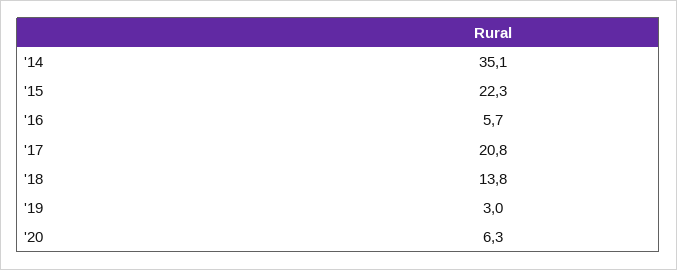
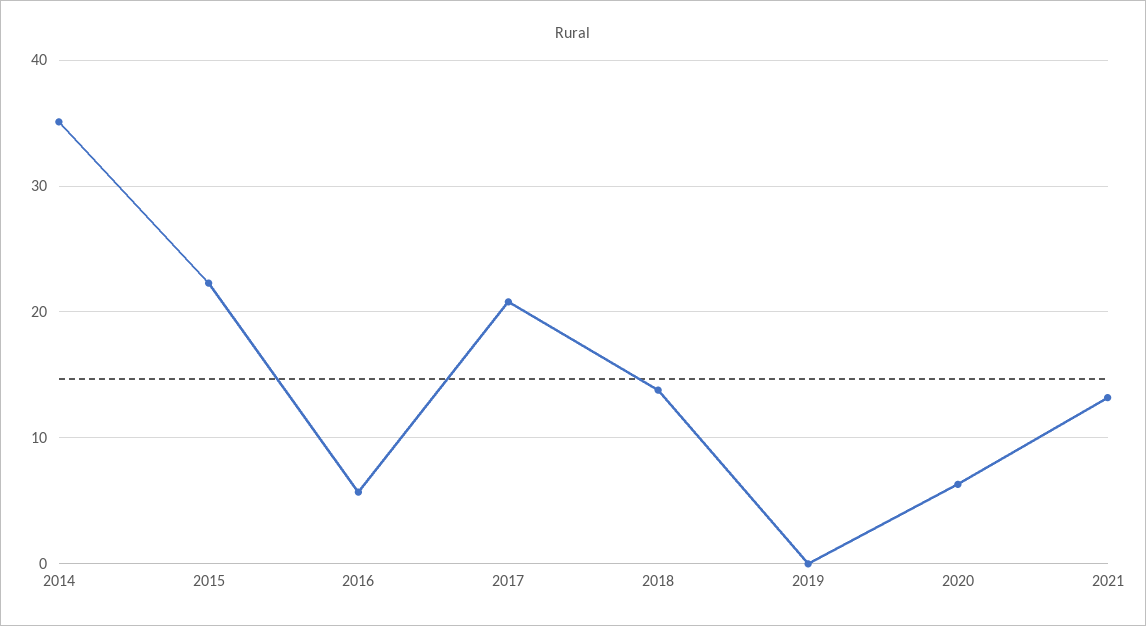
'19: 3 -> 0
2021: none -> 13

